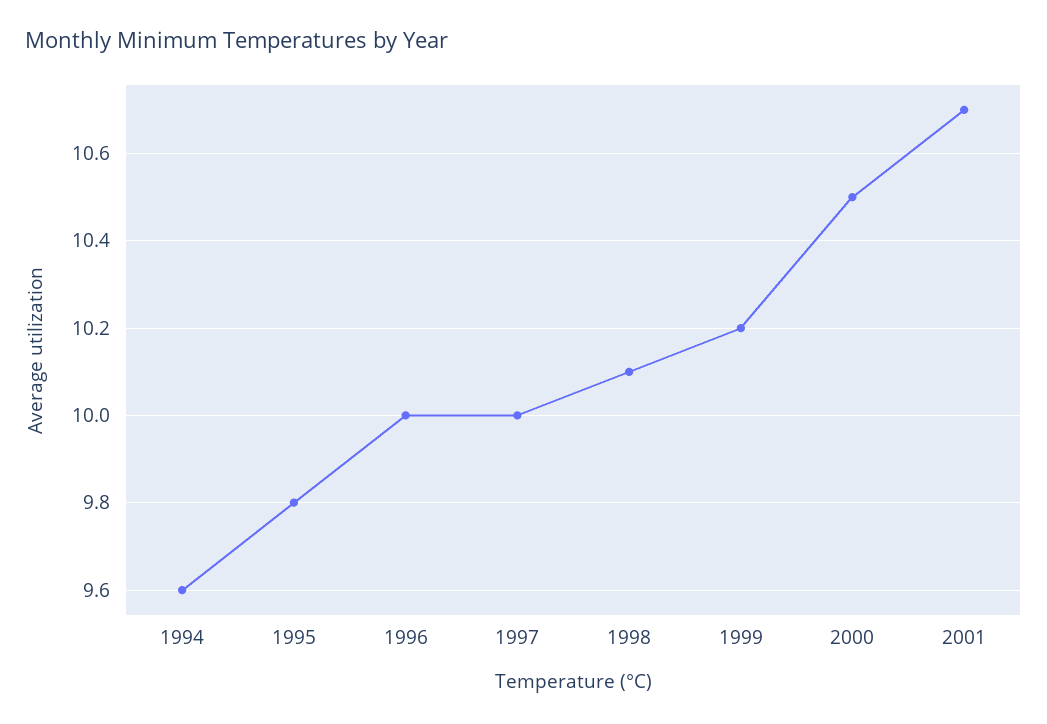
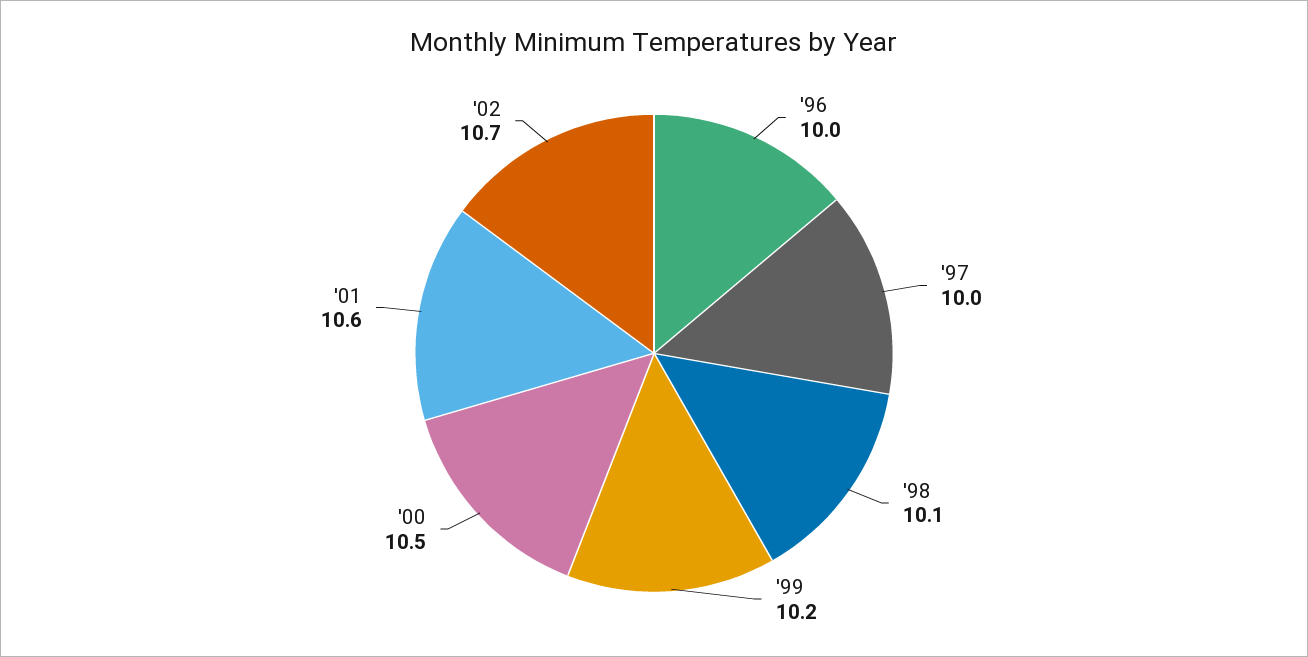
1994: 9.6 -> none
1995: 9.8 -> none
2001: 10.7 -> 10.6
'02: none -> 10.7

